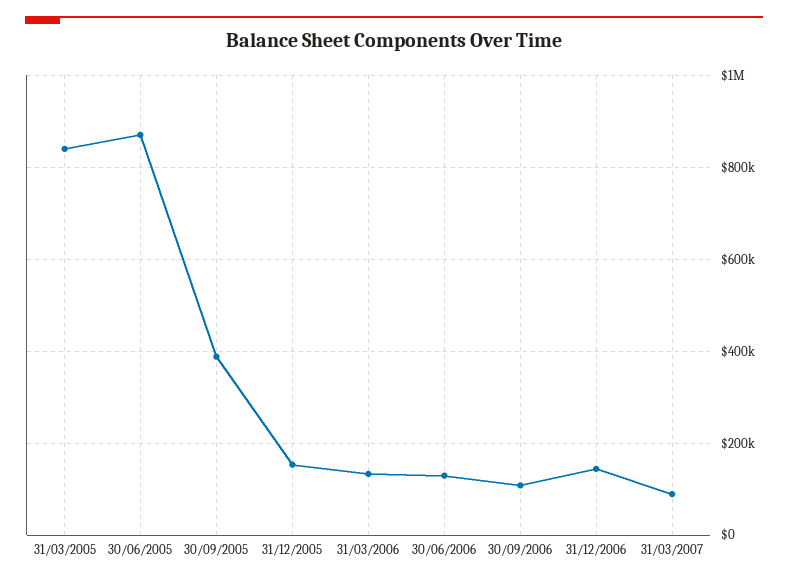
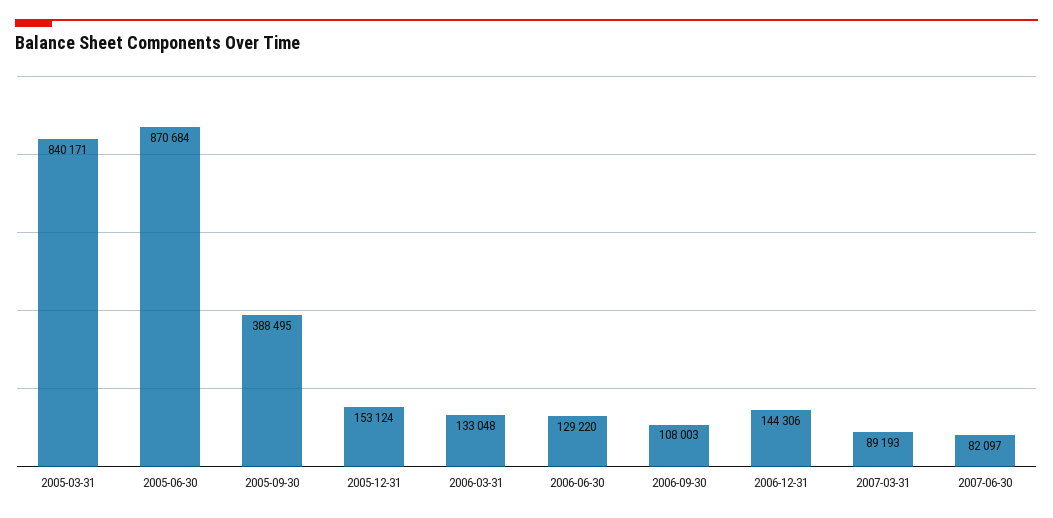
2007-06-30: none -> 82097

